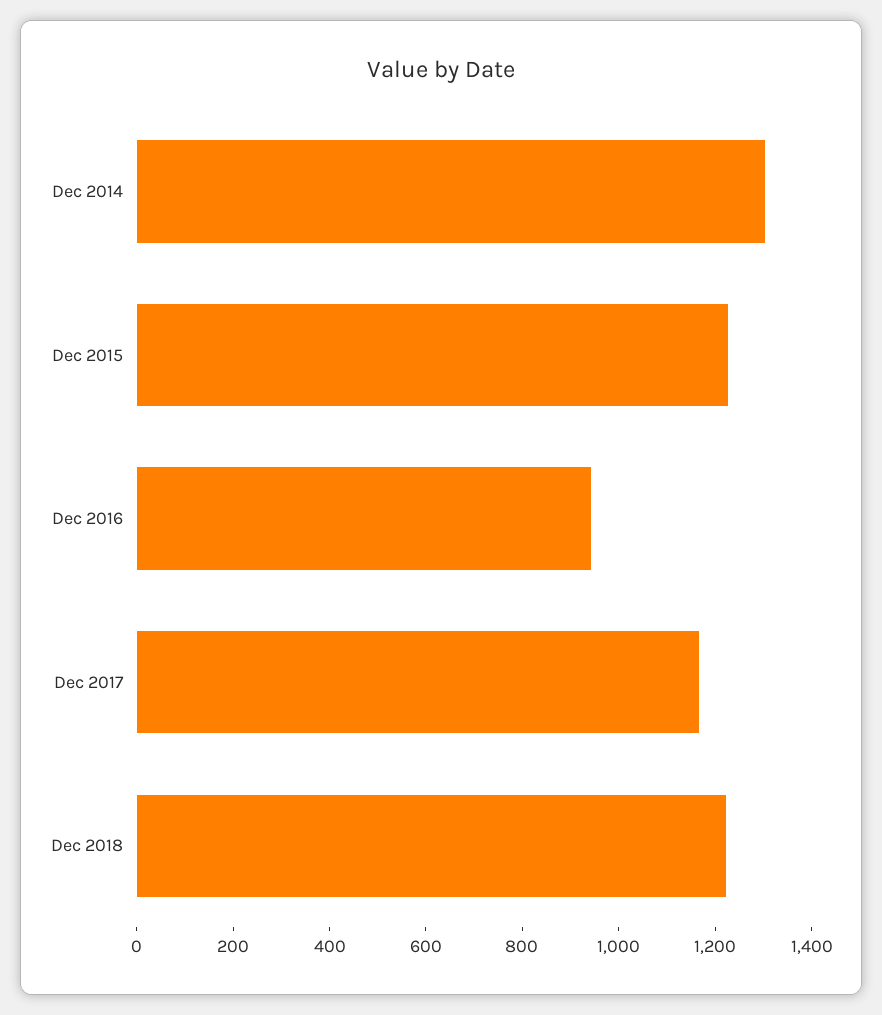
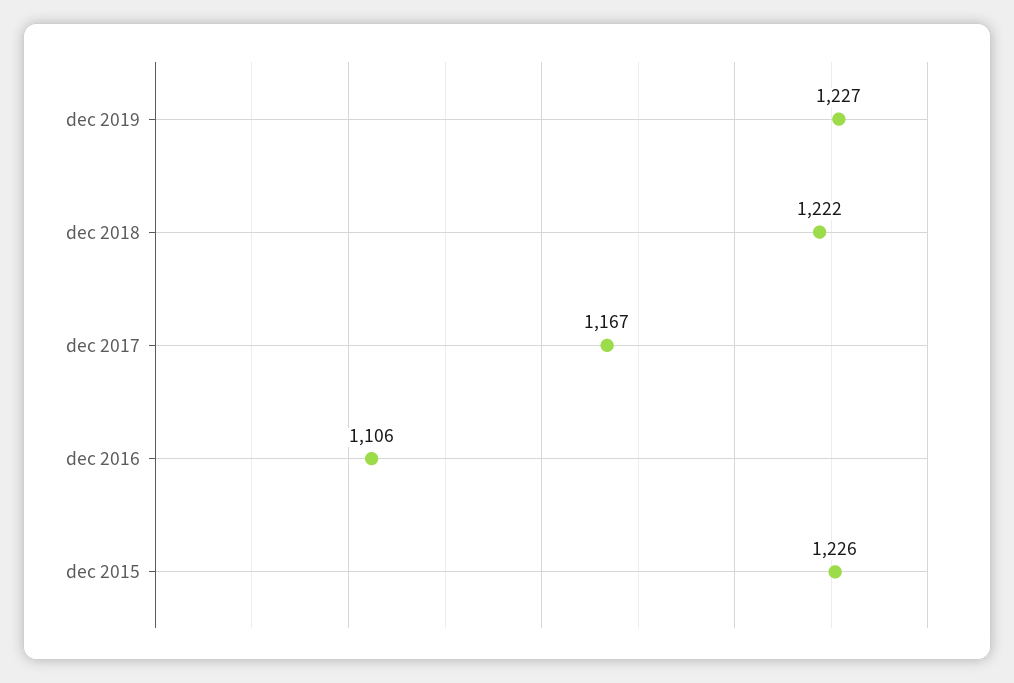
Dec 2014: 1300 -> none
Dec 2016: 950 -> 1106
dec 2019: none -> 1227

